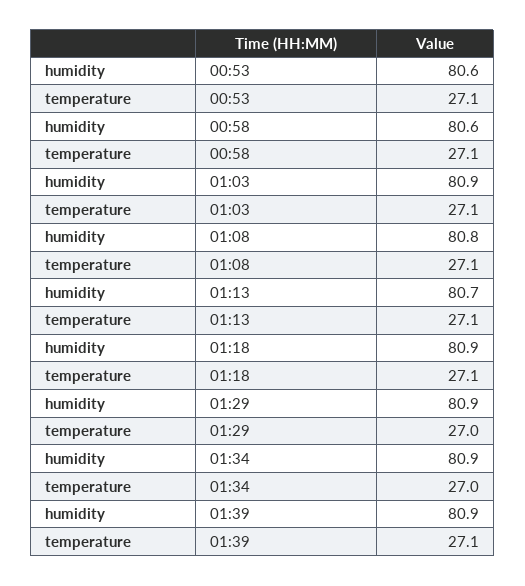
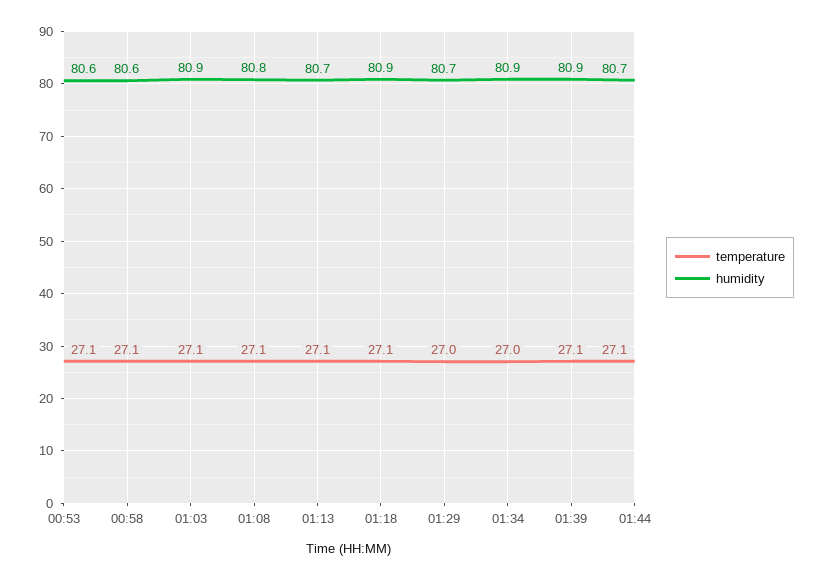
humidity, 01:29: 80.9 -> 80.7
temperature, 01:44: none -> 27.1
humidity, 01:44: none -> 80.7

